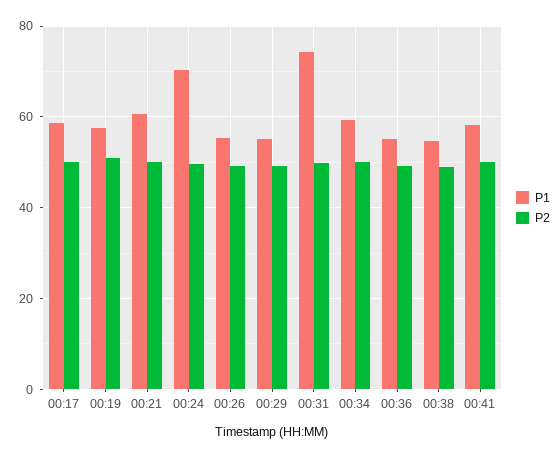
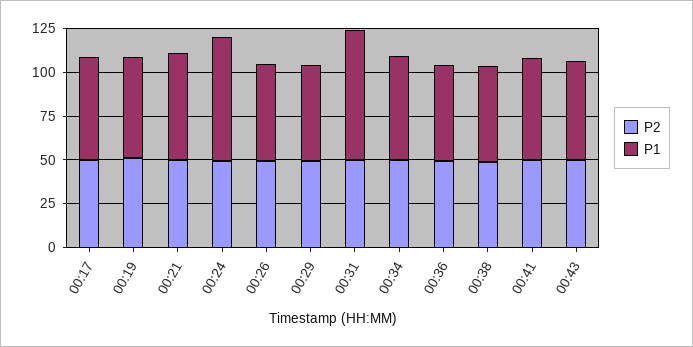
P2, 00:43: none -> 50
P1, 00:43: none -> 55

